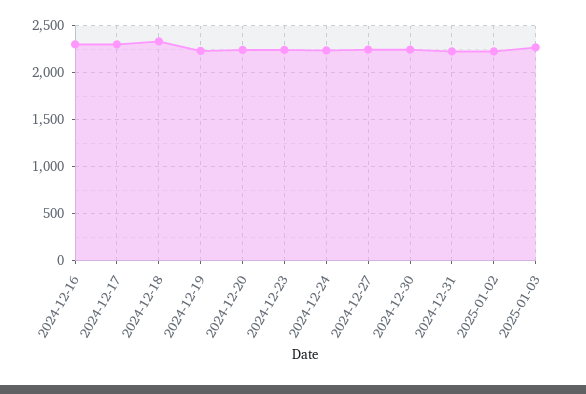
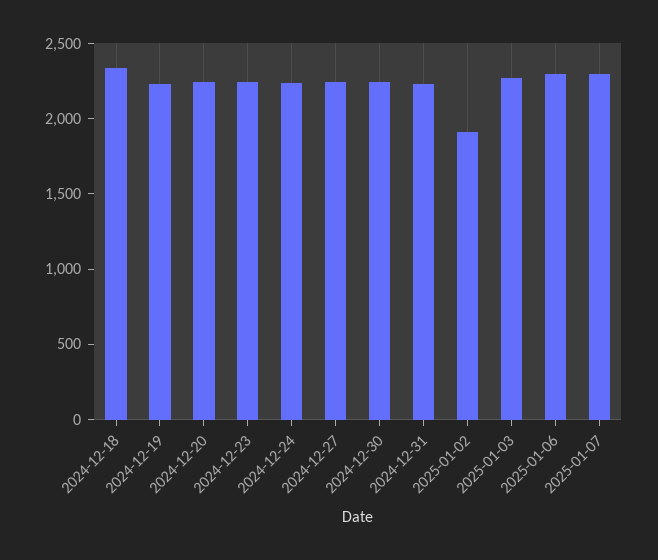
2024-12-16: 2300 -> none
2024-12-17: 2300 -> none
2025-01-02: 2200 -> 1900
2025-01-06: none -> 2300
2025-01-07: none -> 2300

